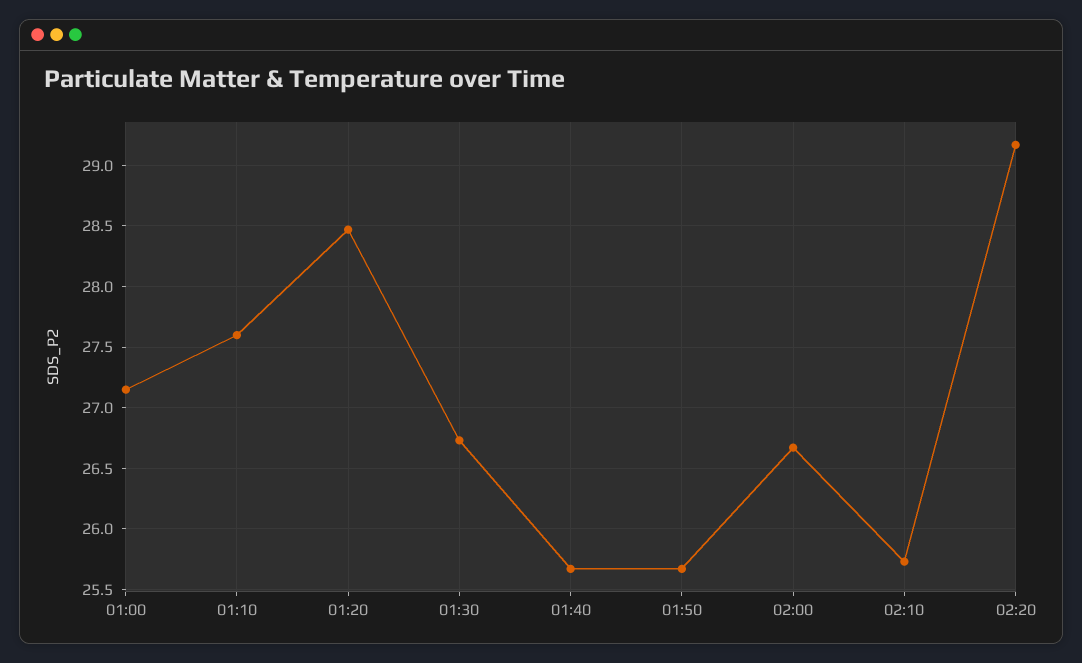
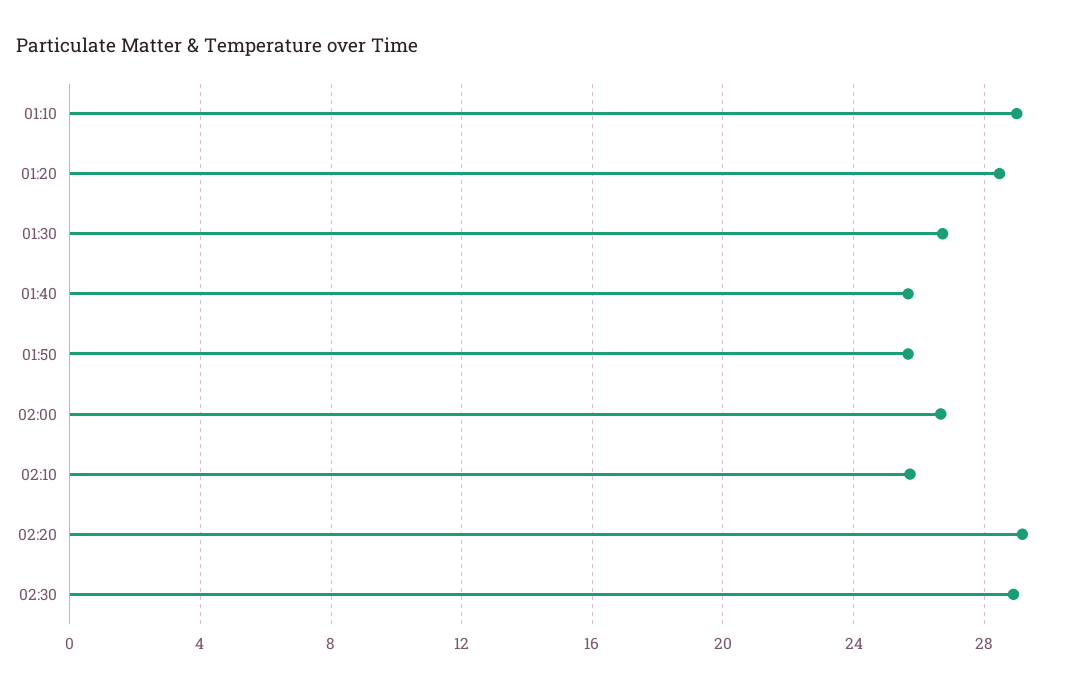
01:00: 27.15 -> none
01:10: 27.6 -> 29
02:30: none -> 29

